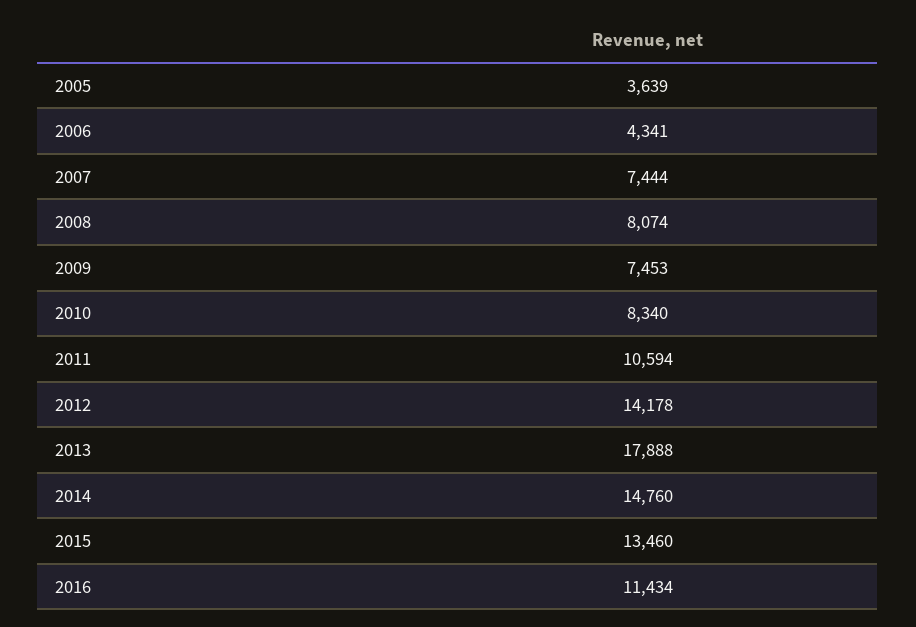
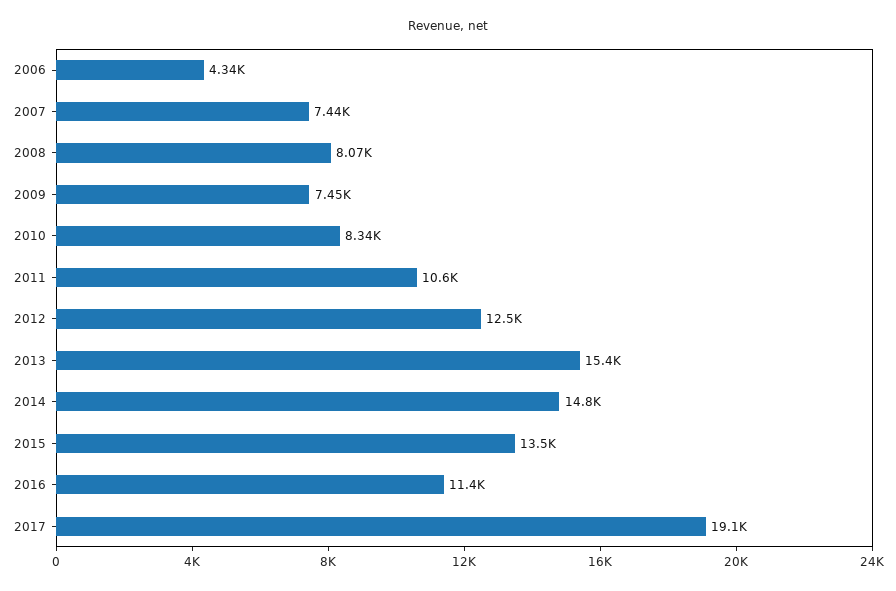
2005: 3639 -> none
2012: 14178 -> 12500
2013: 17888 -> 15400
2017: none -> 19100

